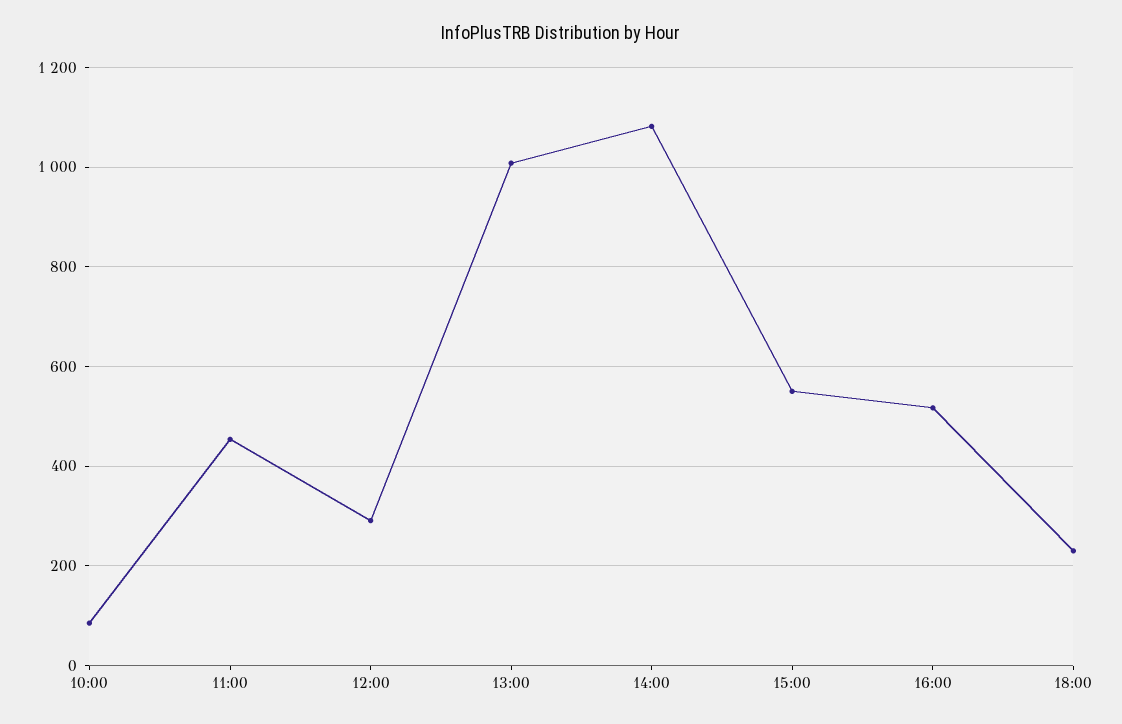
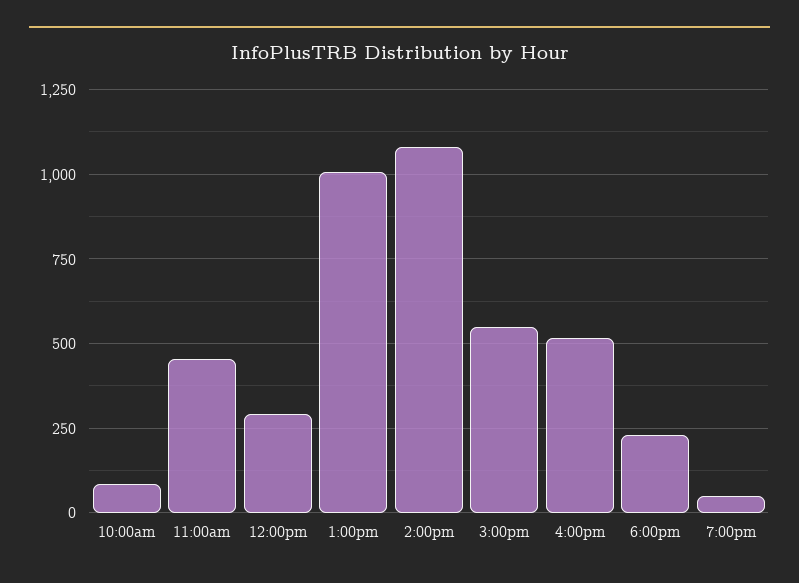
7:00pm: none -> 50

